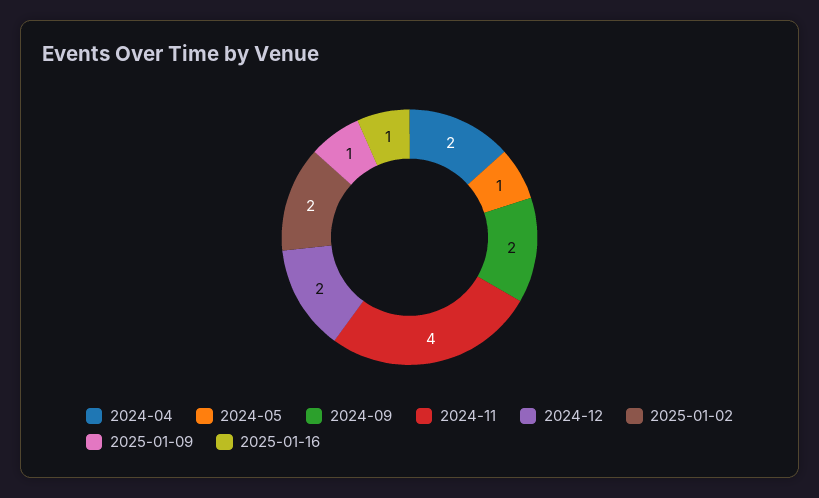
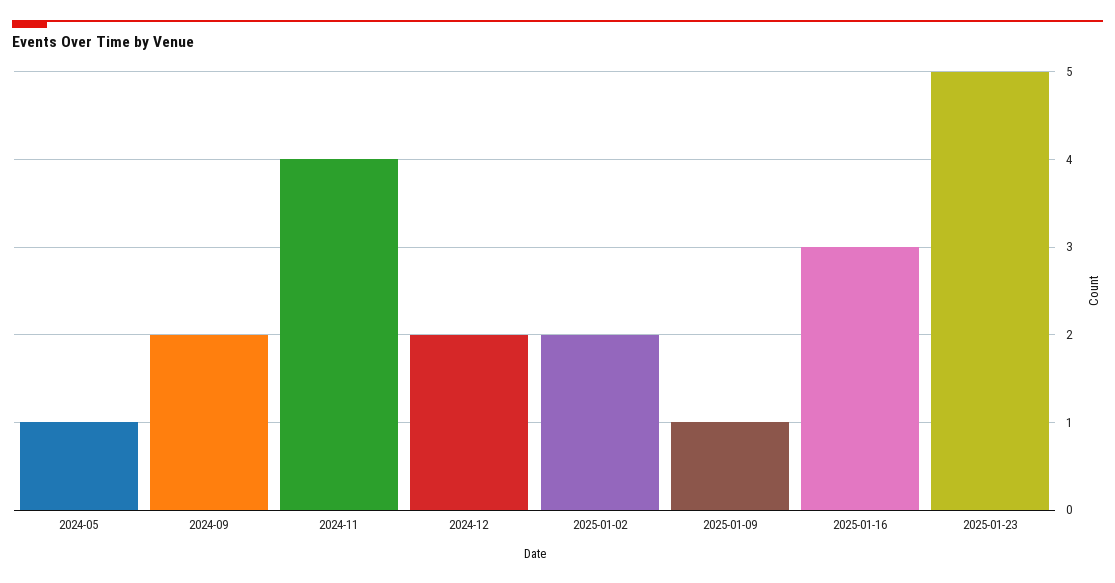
2024-04: 2 -> none
2025-01-16: 1 -> 3
2025-01-23: none -> 5

